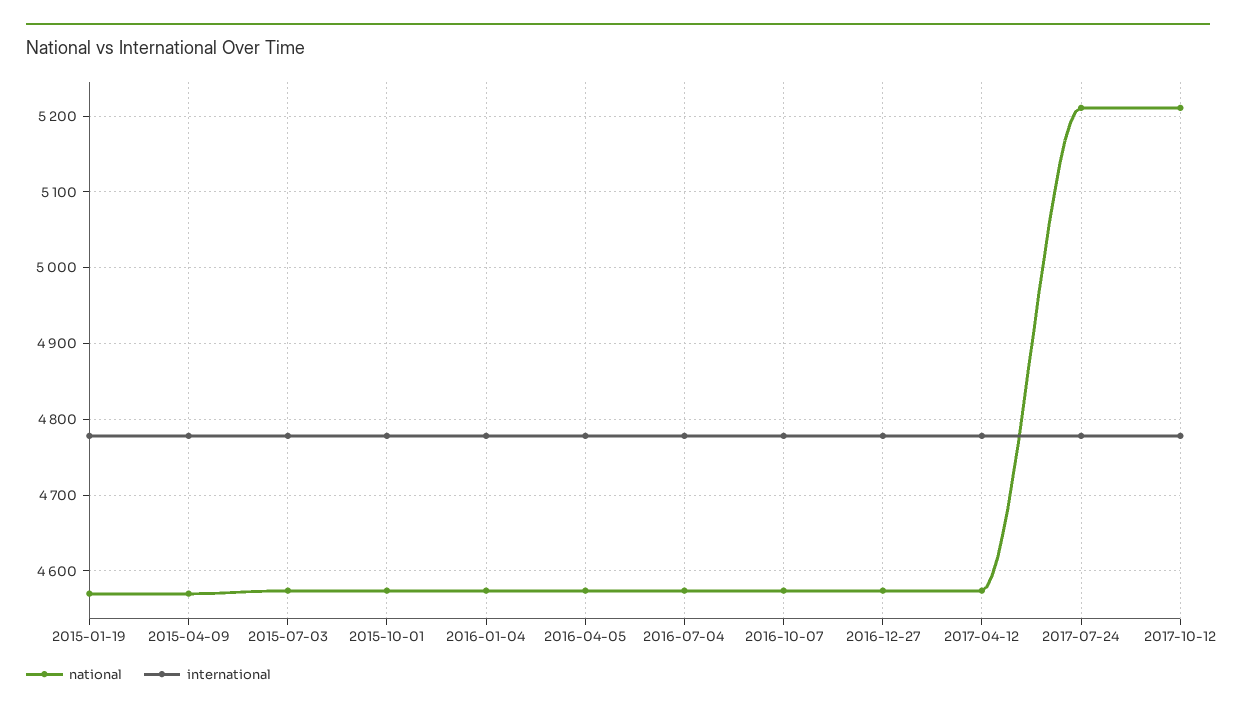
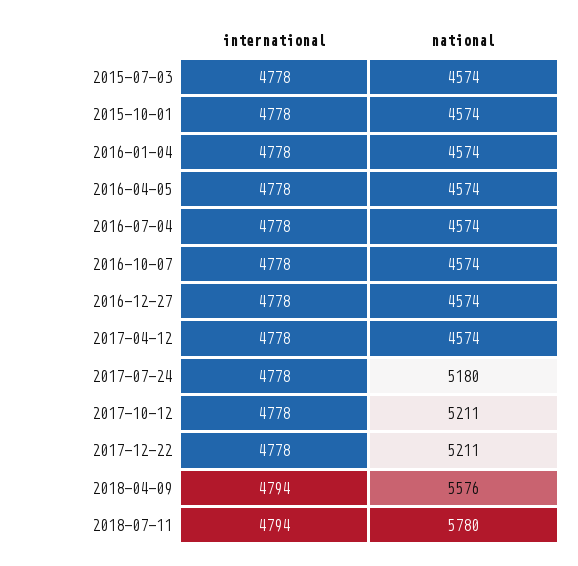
national, 2015-01-19: 4570 -> none
international, 2015-01-19: 4780 -> none
national, 2015-04-09: 4570 -> none
international, 2015-04-09: 4780 -> none
national, 2017-07-24: 5210 -> 5180
international, 2017-12-22: none -> 4778
national, 2017-12-22: none -> 5211
international, 2018-04-09: none -> 4794
national, 2018-04-09: none -> 5576
international, 2018-07-11: none -> 4794
national, 2018-07-11: none -> 5780

